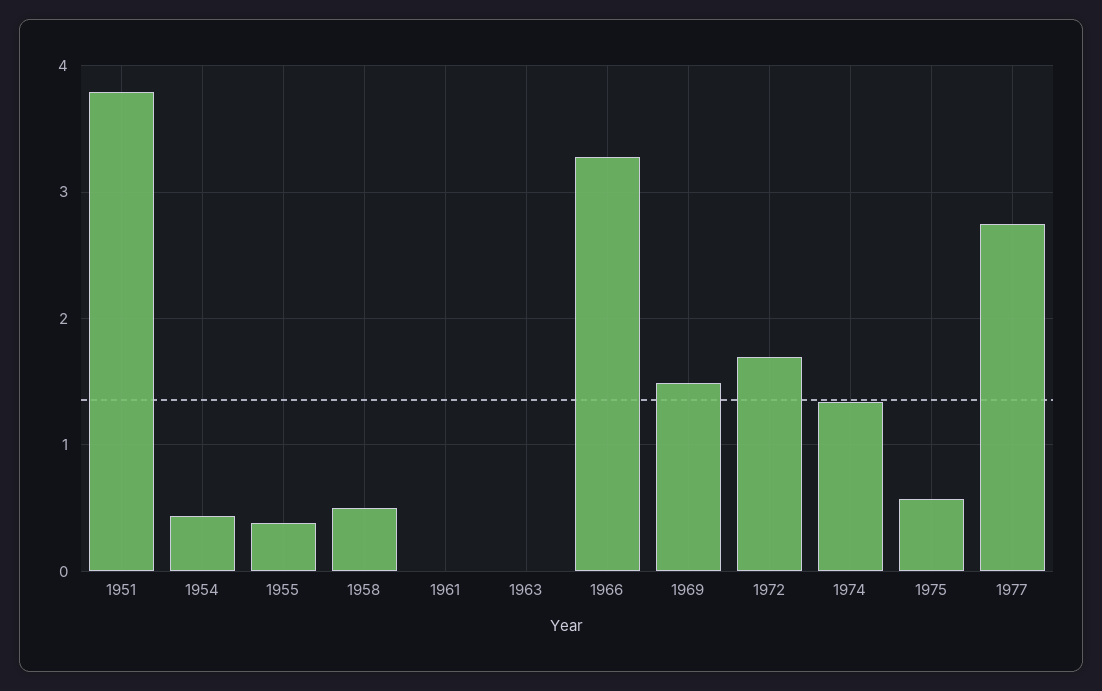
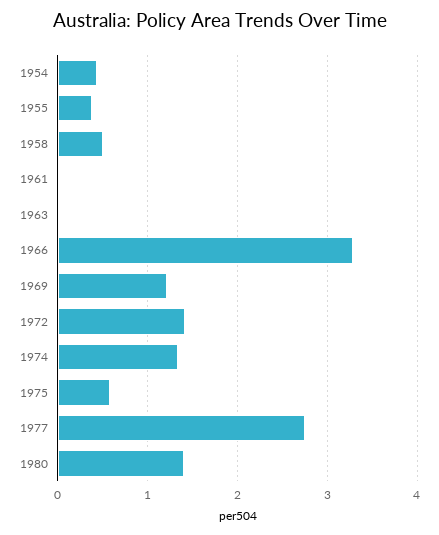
1951: 3.8 -> none
1969: 1.5 -> 1.2
1972: 1.7 -> 1.4
1980: none -> 1.4

